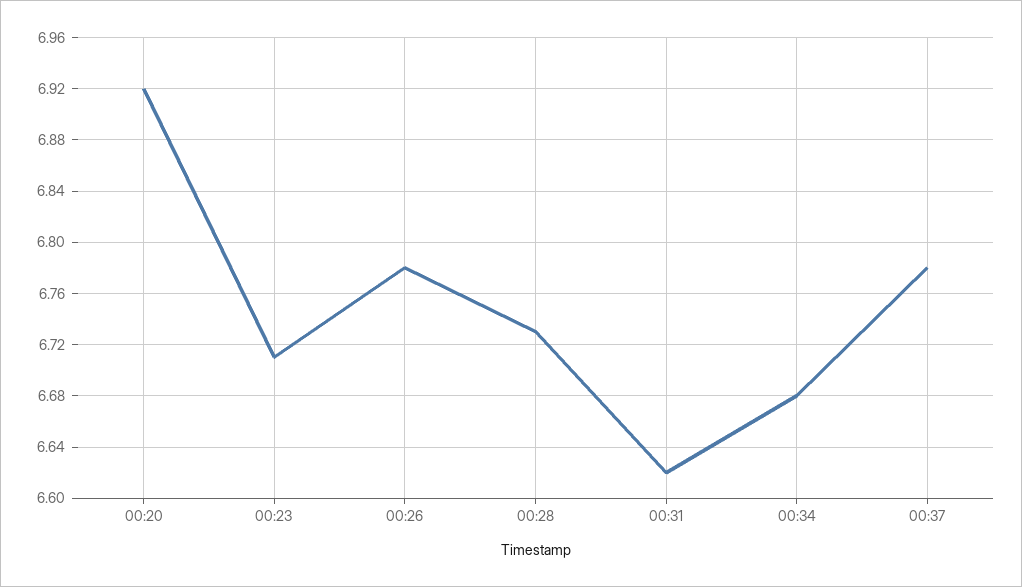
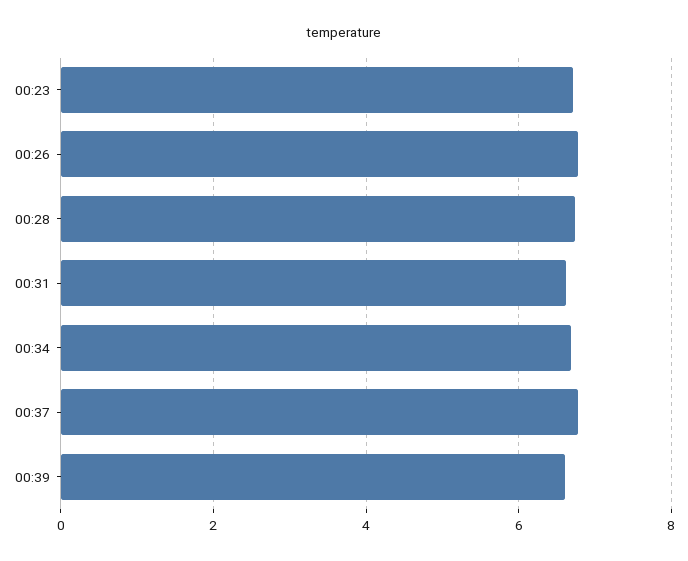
00:20: 6.92 -> none
00:39: none -> 6.6

